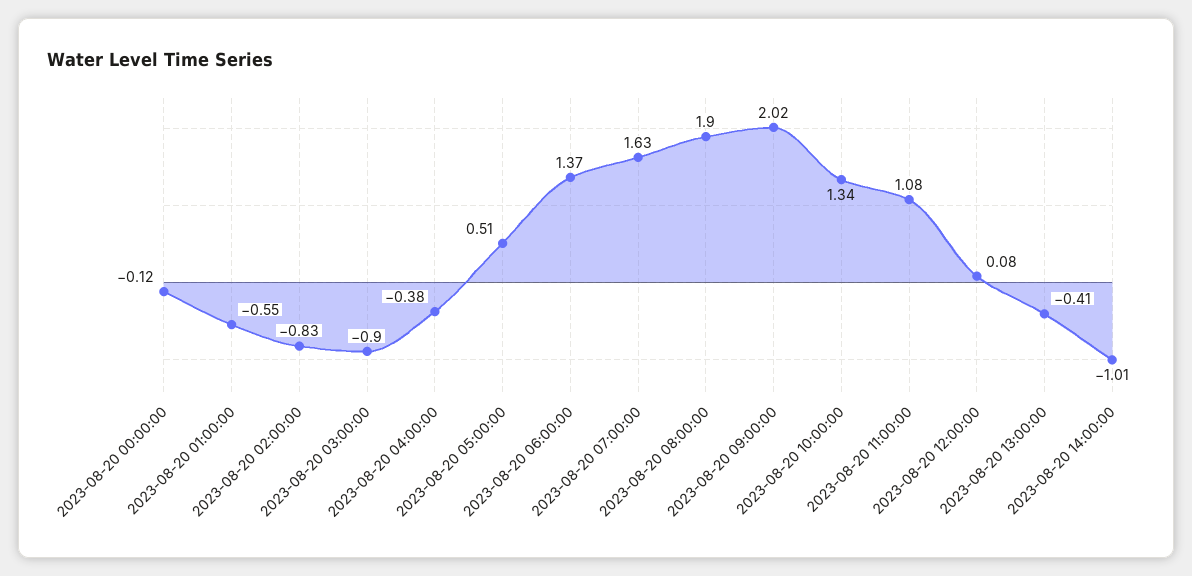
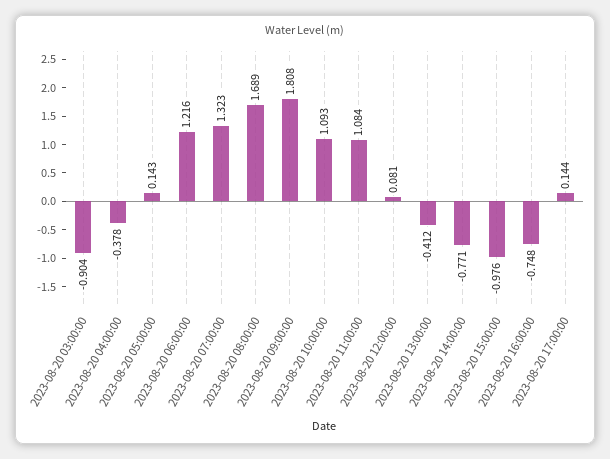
2023-08-20 00:00:00: -0.12 -> none
2023-08-20 01:00:00: -0.55 -> none
2023-08-20 02:00:00: -0.83 -> none
2023-08-20 05:00:00: 0.51 -> 0.143
2023-08-20 06:00:00: 1.37 -> 1.216
2023-08-20 07:00:00: 1.63 -> 1.323
2023-08-20 08:00:00: 1.9 -> 1.689
2023-08-20 09:00:00: 2.02 -> 1.808
2023-08-20 10:00:00: 1.34 -> 1.093
2023-08-20 14:00:00: -1.01 -> -0.771
2023-08-20 15:00:00: none -> -0.976
2023-08-20 16:00:00: none -> -0.748
2023-08-20 17:00:00: none -> 0.144

